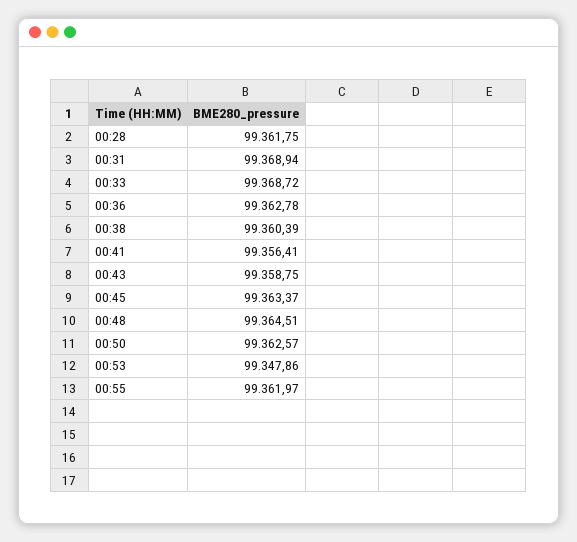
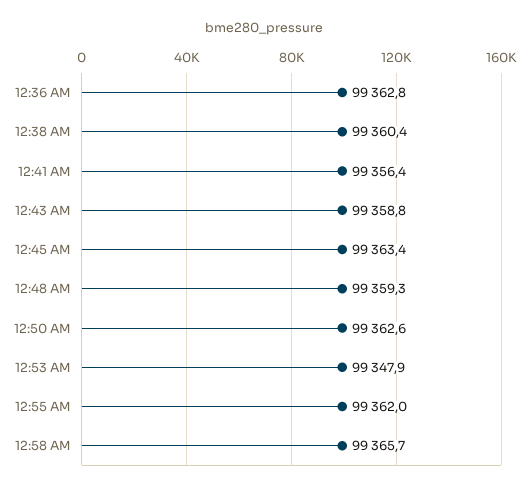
00:28: 99361.75 -> none
00:31: 99368.94 -> none
00:33: 99368.72 -> none
00:48: 99364.51 -> 99359.3
12:58 AM: none -> 99365.7

